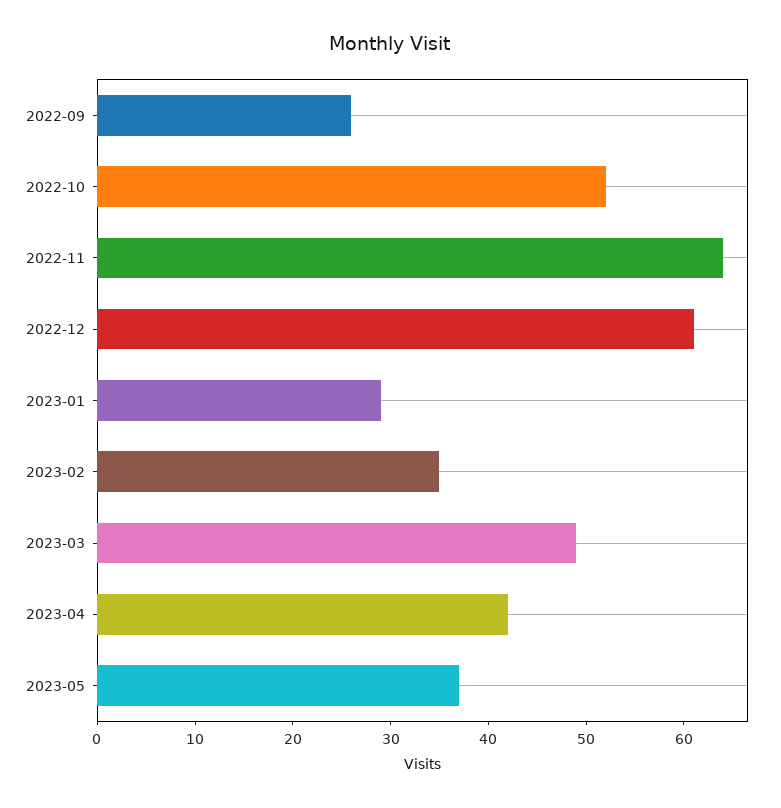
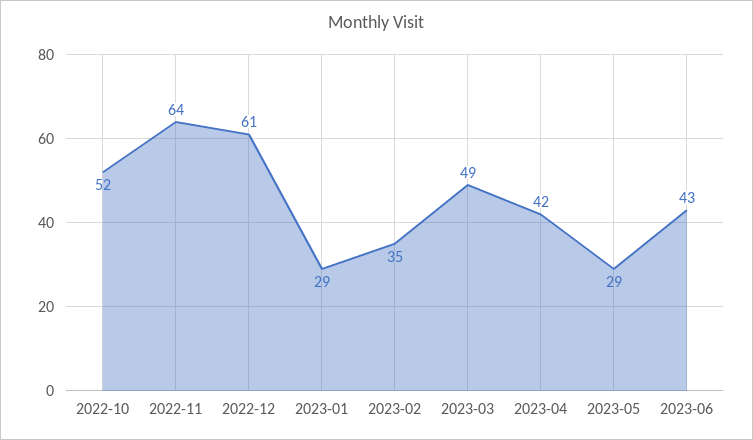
2022-09: 26 -> none
2023-05: 37 -> 29
2023-06: none -> 43

